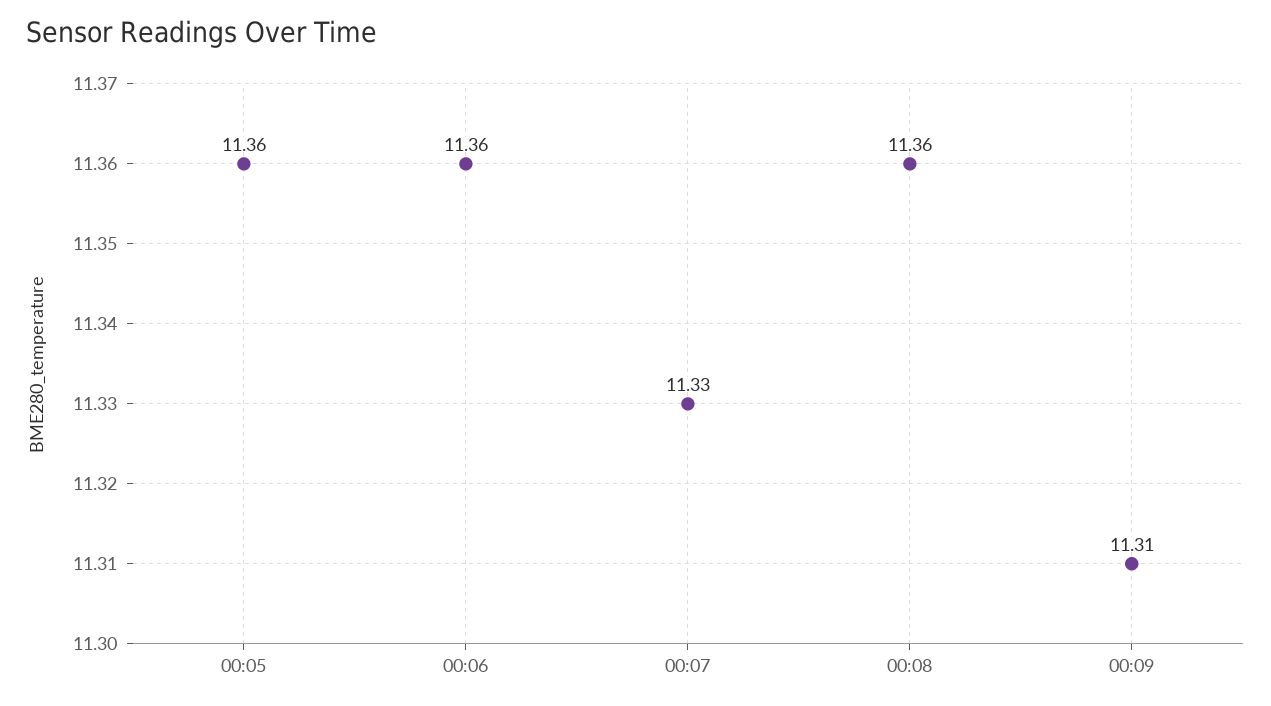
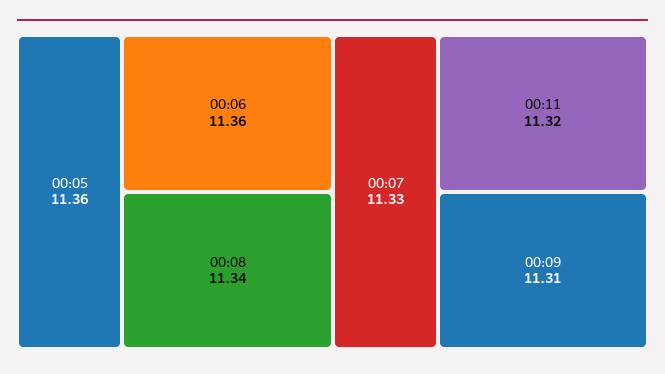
00:08: 11.36 -> 11.34
00:11: none -> 11.32

